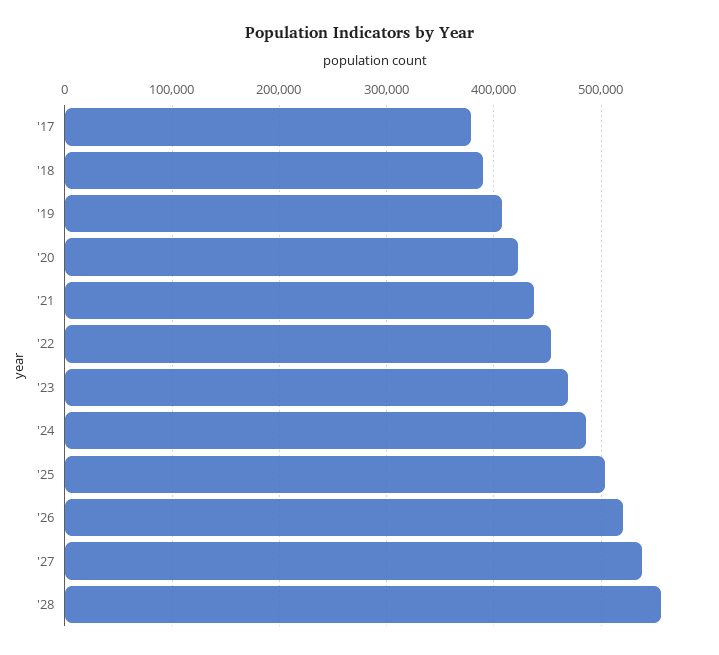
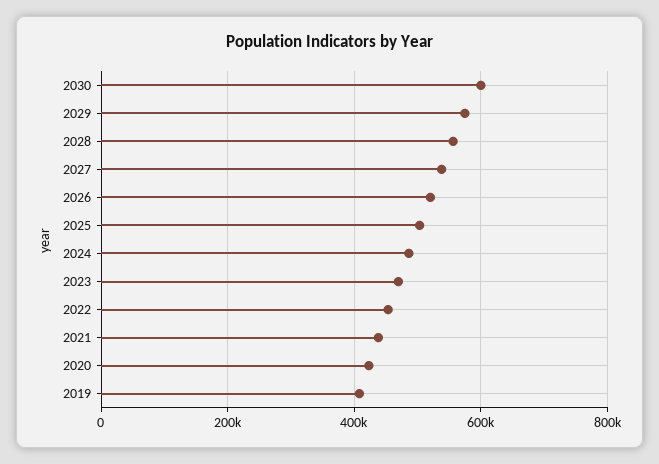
'17: 380000 -> none
'18: 390000 -> none
2030: none -> 600000
2029: none -> 580000

